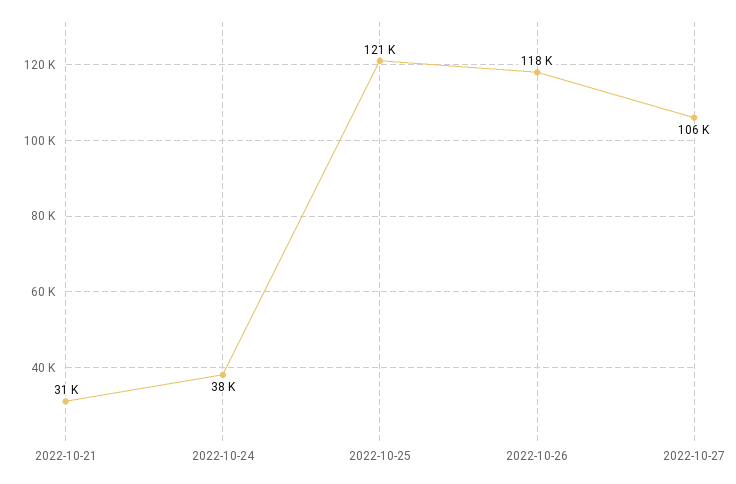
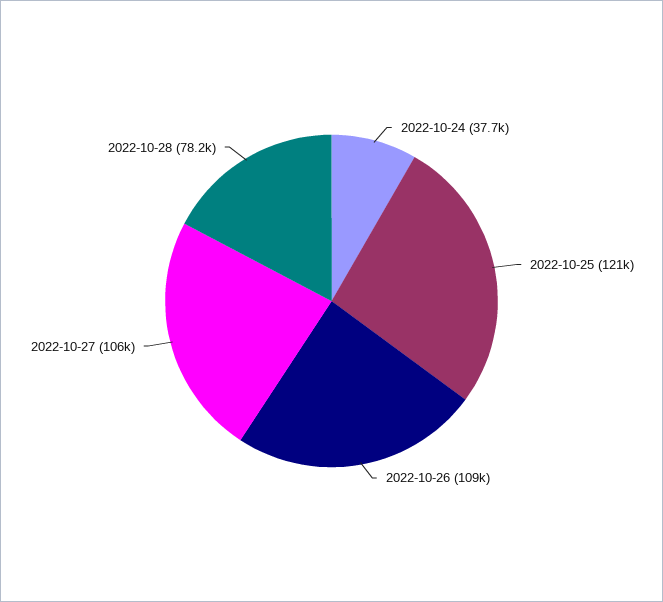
2022-10-21: 31000 -> none
2022-10-26: 118000 -> 109000
2022-10-28: none -> 78200

